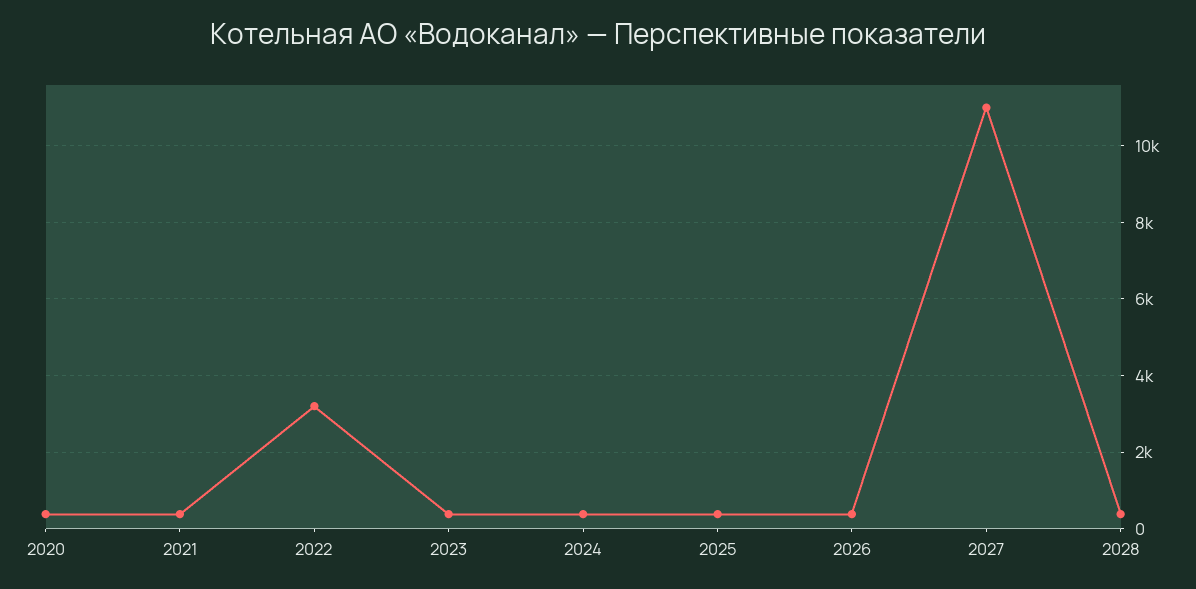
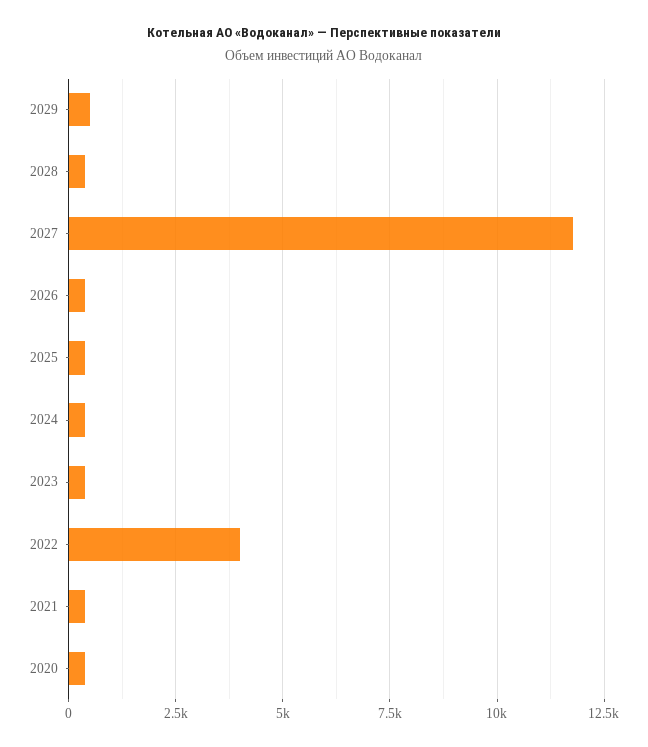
2022: 3200 -> 4000
2027: 11000 -> 11750
2029: none -> 500

